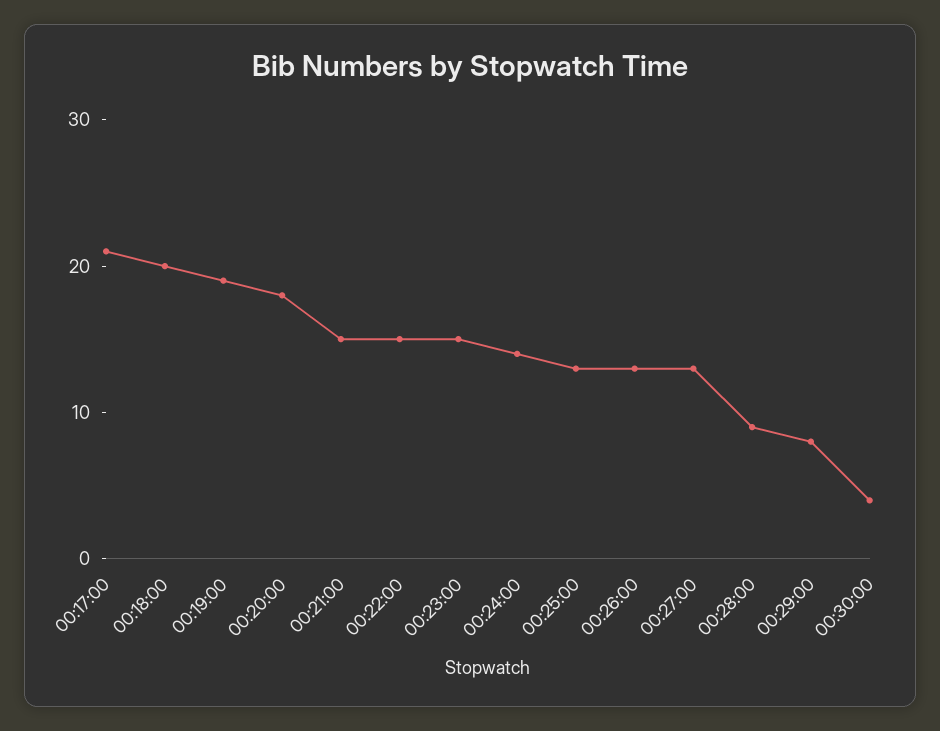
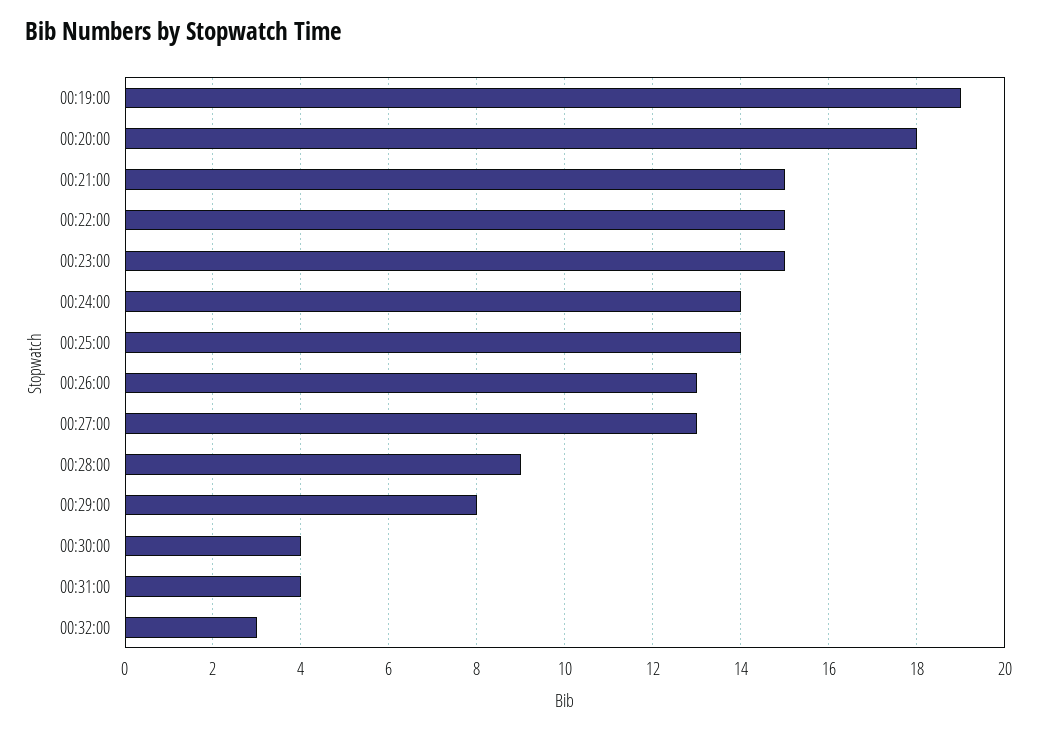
00:17:00: 21 -> none
00:18:00: 20 -> none
00:25:00: 13 -> 14
00:31:00: none -> 4
00:32:00: none -> 3

